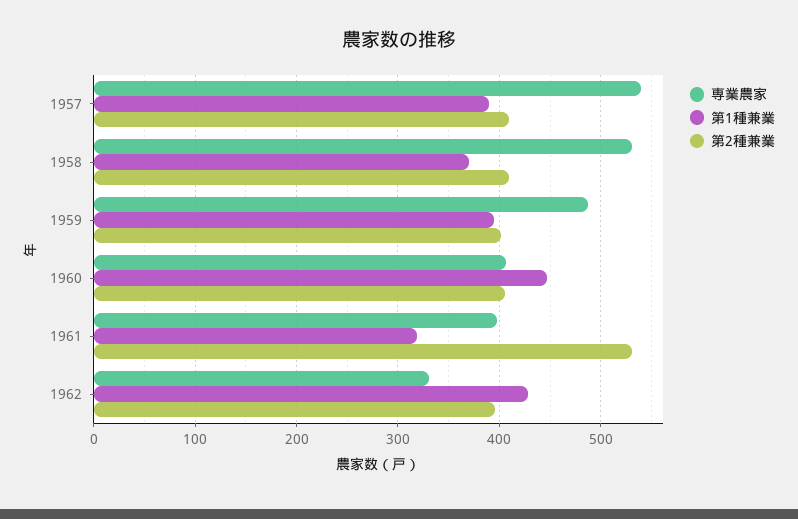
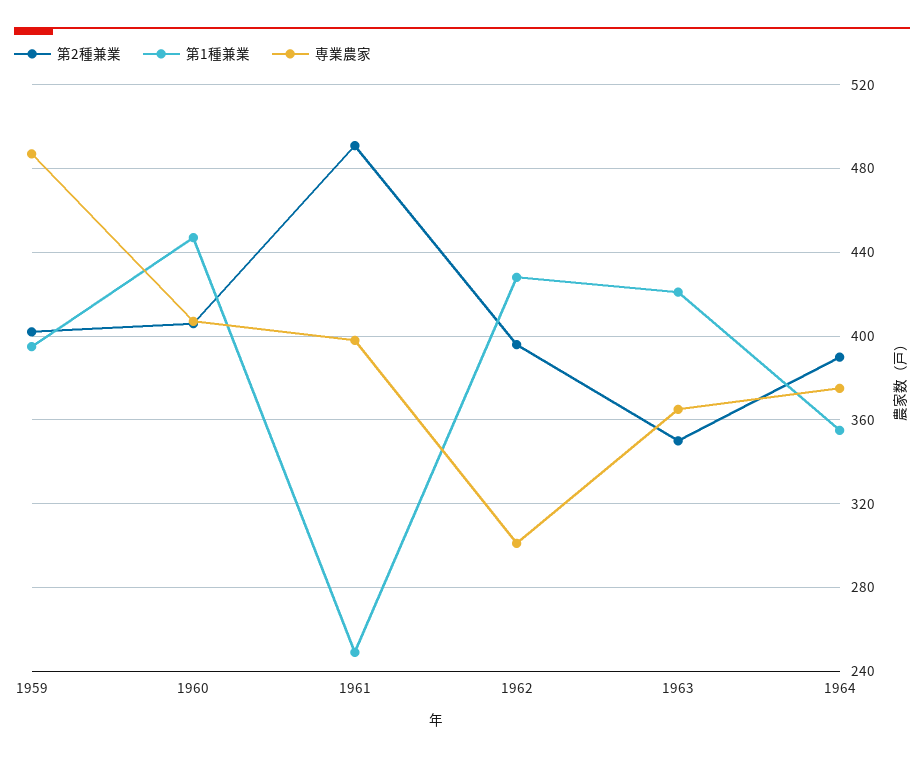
専業農家, 1957: 540 -> none
第1種兼業, 1957: 390 -> none
第2種兼業, 1957: 410 -> none
専業農家, 1958: 530 -> none
第1種兼業, 1958: 370 -> none
第2種兼業, 1958: 410 -> none
第1種兼業, 1961: 320 -> 250
第2種兼業, 1961: 530 -> 490
専業農家, 1962: 330 -> 300
第2種兼業, 1963: none -> 350
第1種兼業, 1963: none -> 420
専業農家, 1963: none -> 365
第2種兼業, 1964: none -> 390
第1種兼業, 1964: none -> 355
専業農家, 1964: none -> 375

